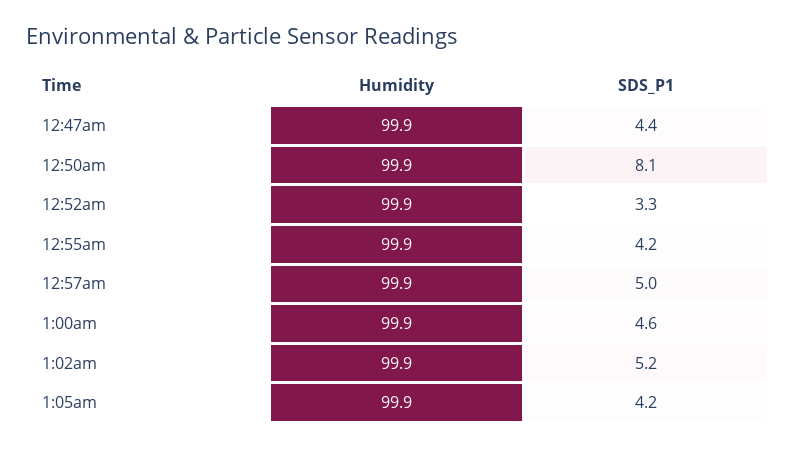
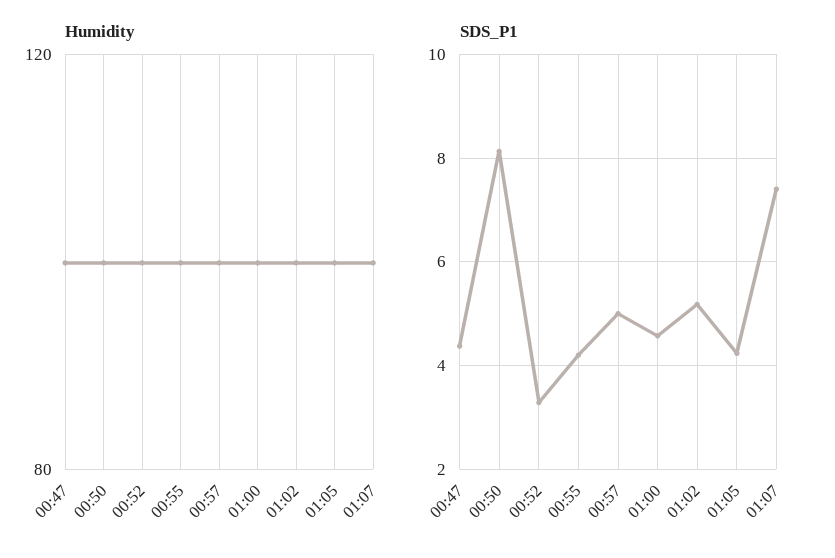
Humidity, 01:07: none -> 100
SDS_P1, 01:07: none -> 7.4

